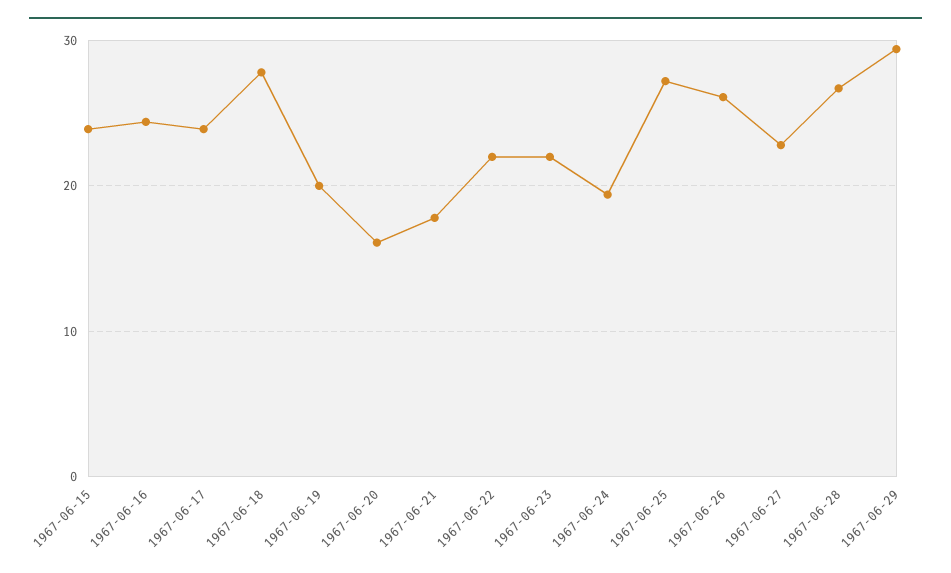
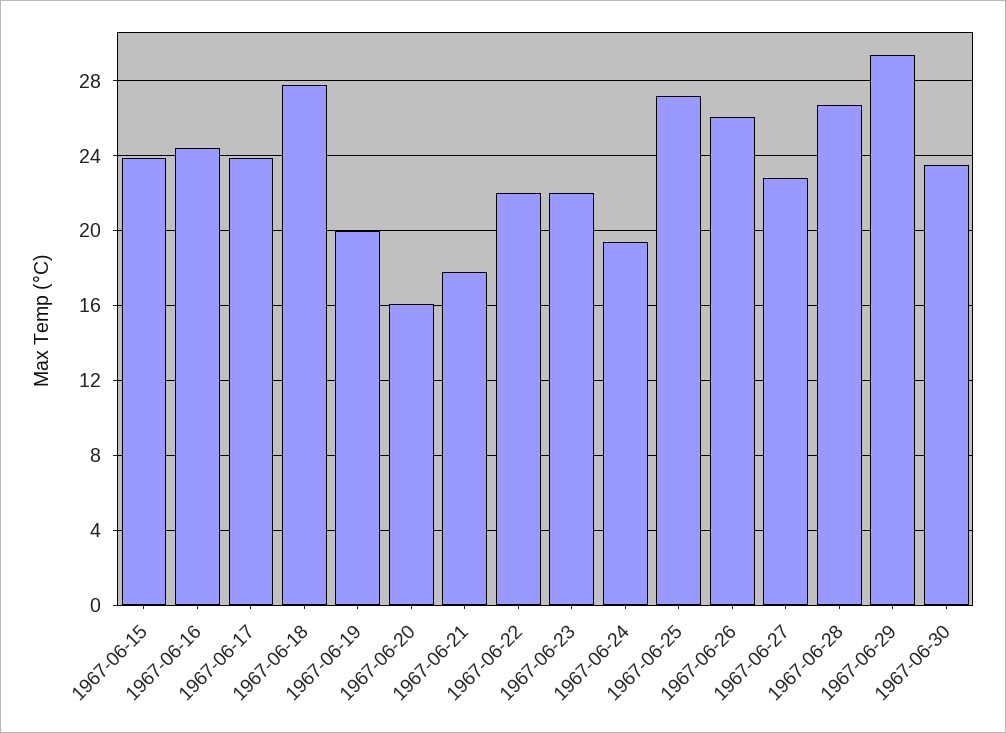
1967-06-30: none -> 23.5

